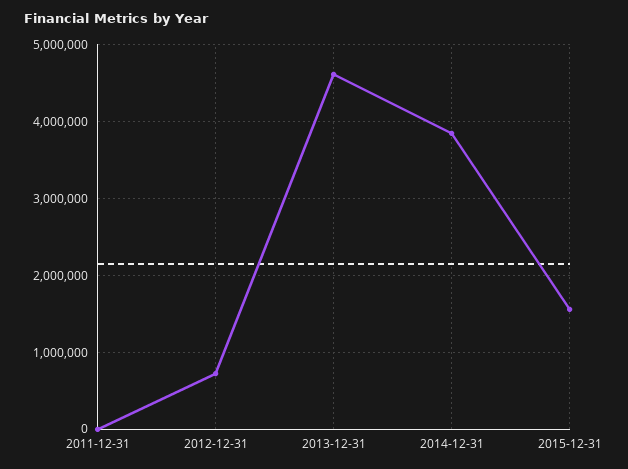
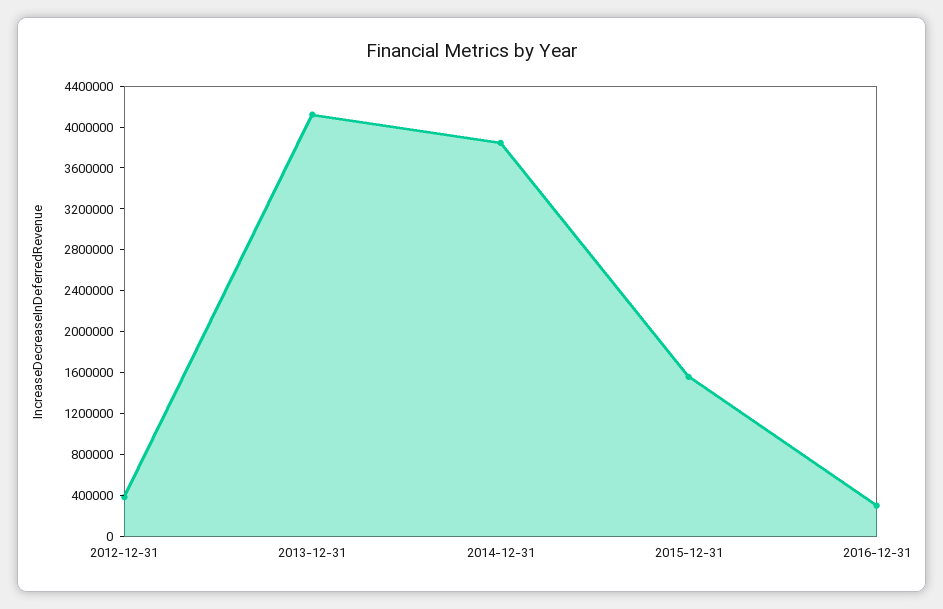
2011-12-31: 0 -> none
2012-12-31: 700000 -> 400000
2013-12-31: 4600000 -> 4100000
2016-12-31: none -> 300000

